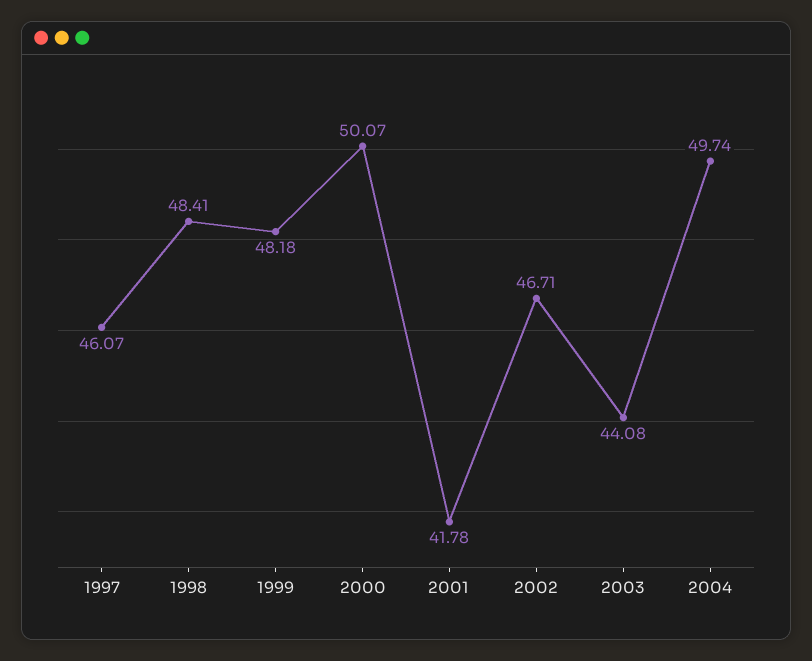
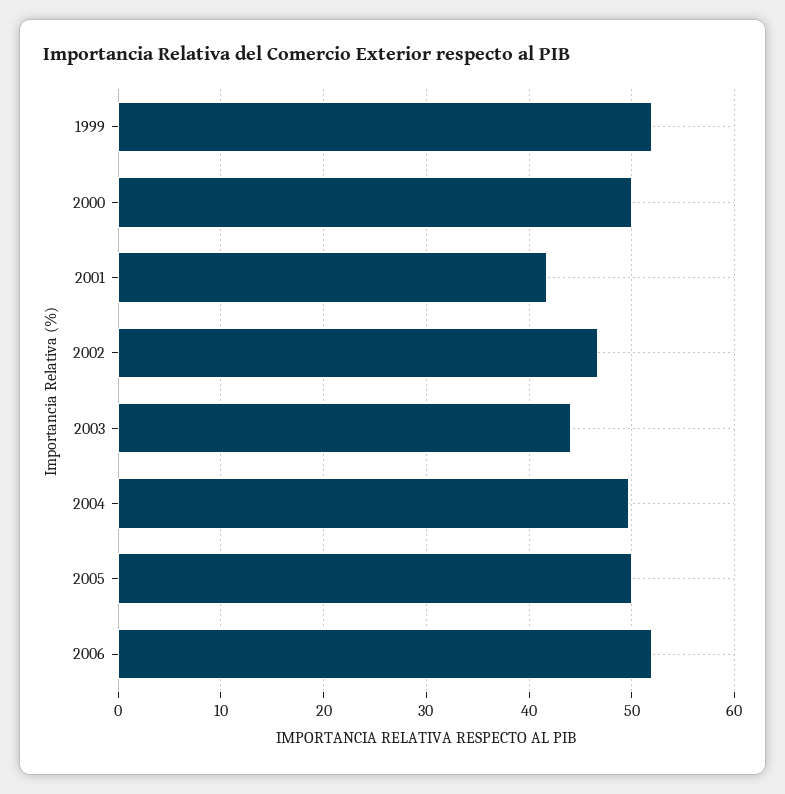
1997: 46.07 -> none
1998: 48.41 -> none
1999: 48.18 -> 52
2005: none -> 50
2006: none -> 52

